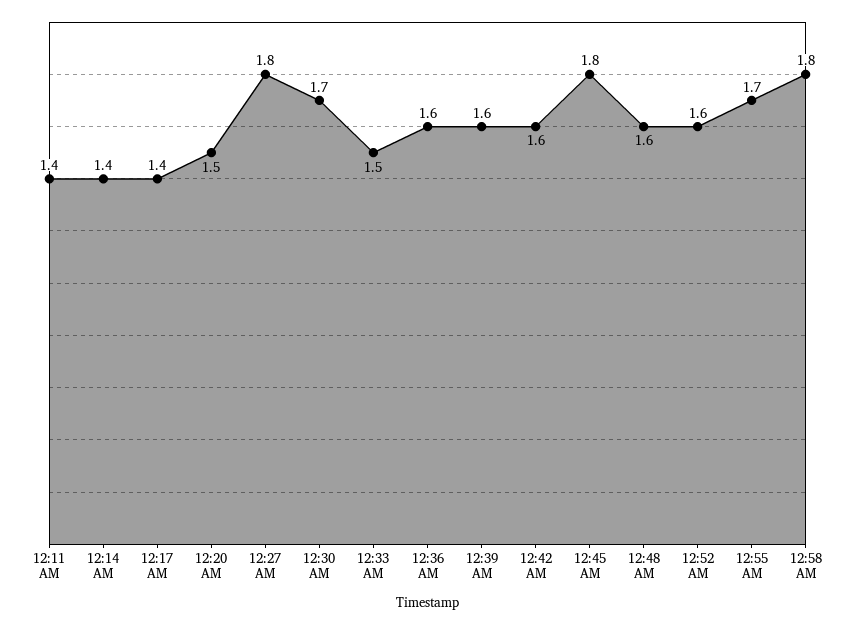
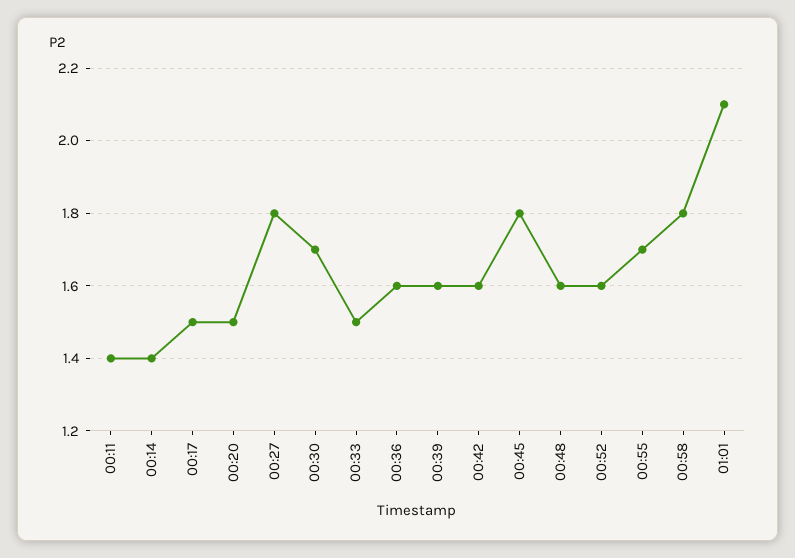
12:17 AM: 1.4 -> 1.5
01:01: none -> 2.1

